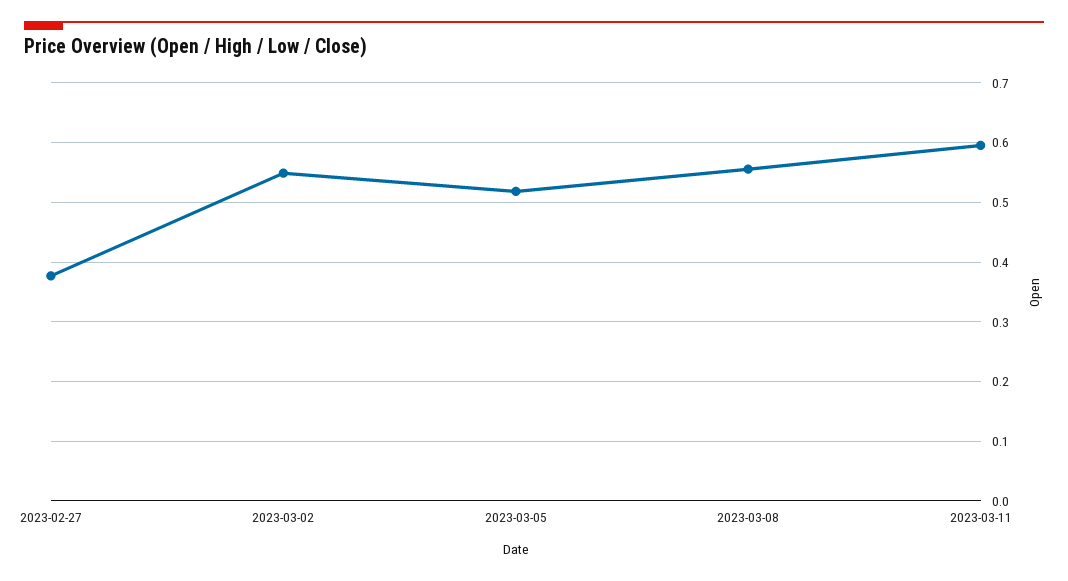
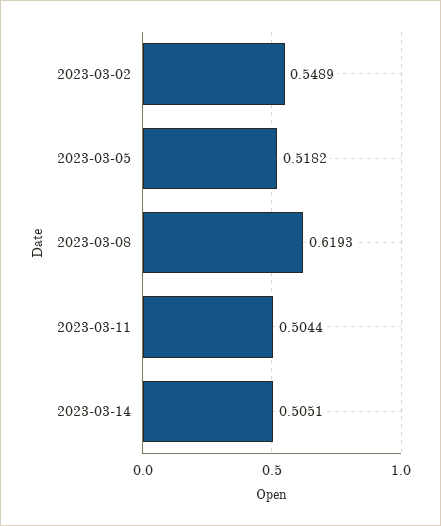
2023-02-27: 0.38 -> none
2023-03-08: 0.56 -> 0.6193
2023-03-11: 0.6 -> 0.5044
2023-03-14: none -> 0.5051

